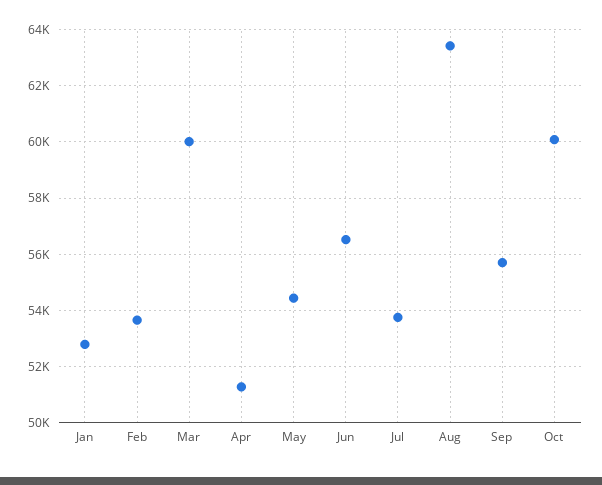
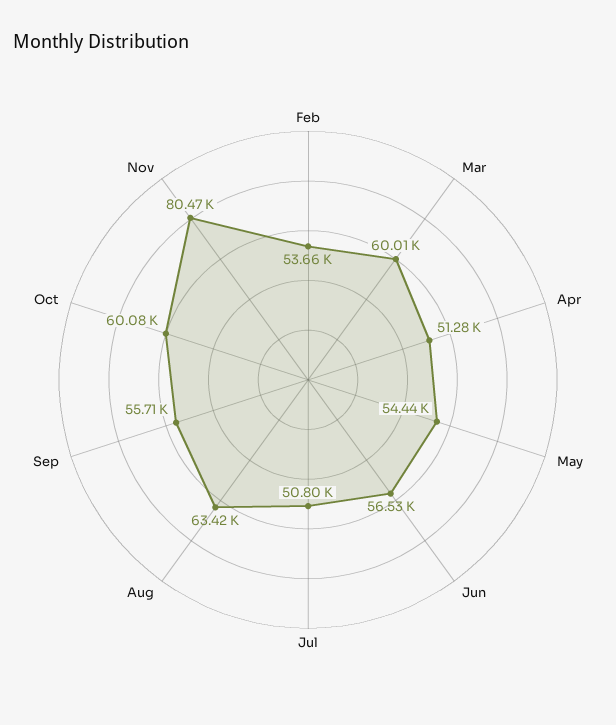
Jan: 52750 -> none
Jul: 53750 -> 50800
Nov: none -> 80470

